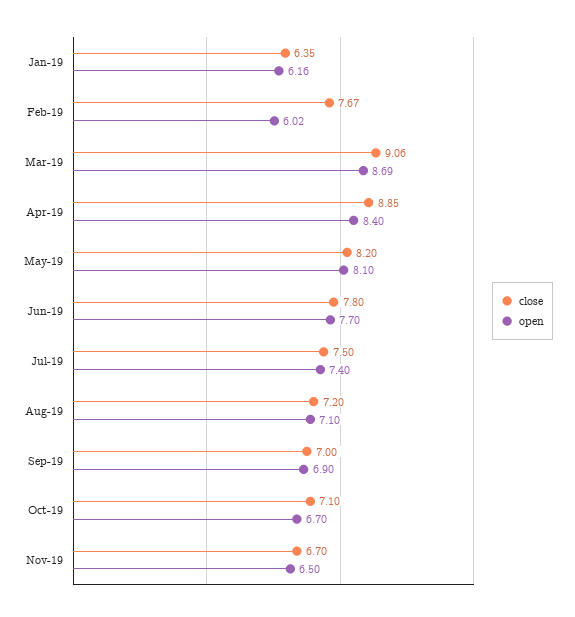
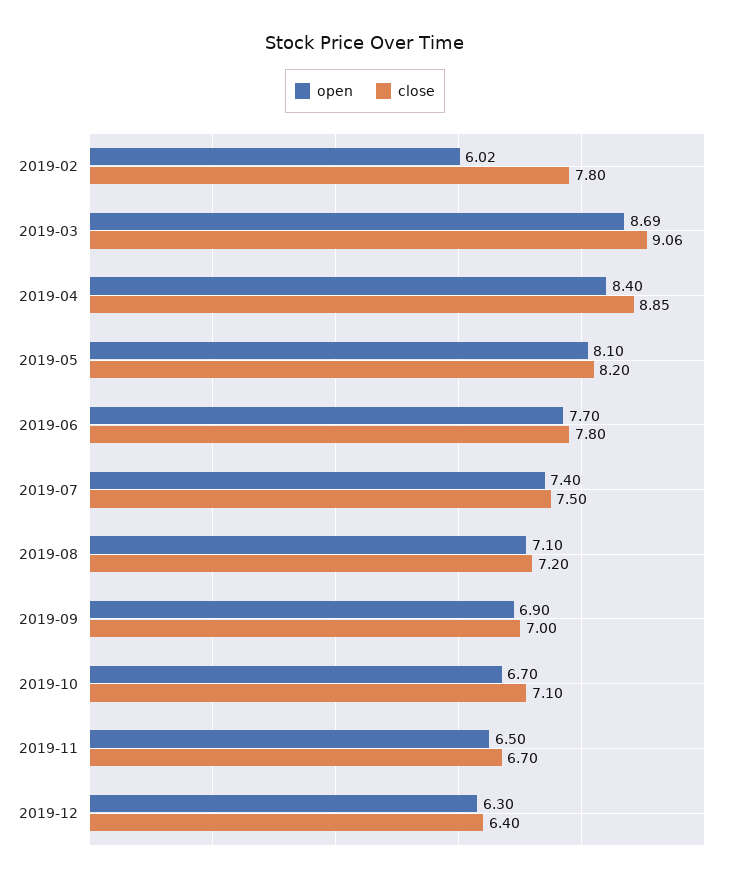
close, Jan-19: 6.35 -> none
open, Jan-19: 6.16 -> none
close, Feb-19: 7.67 -> 7.8
open, 2019-12: none -> 6.3
close, 2019-12: none -> 6.4

